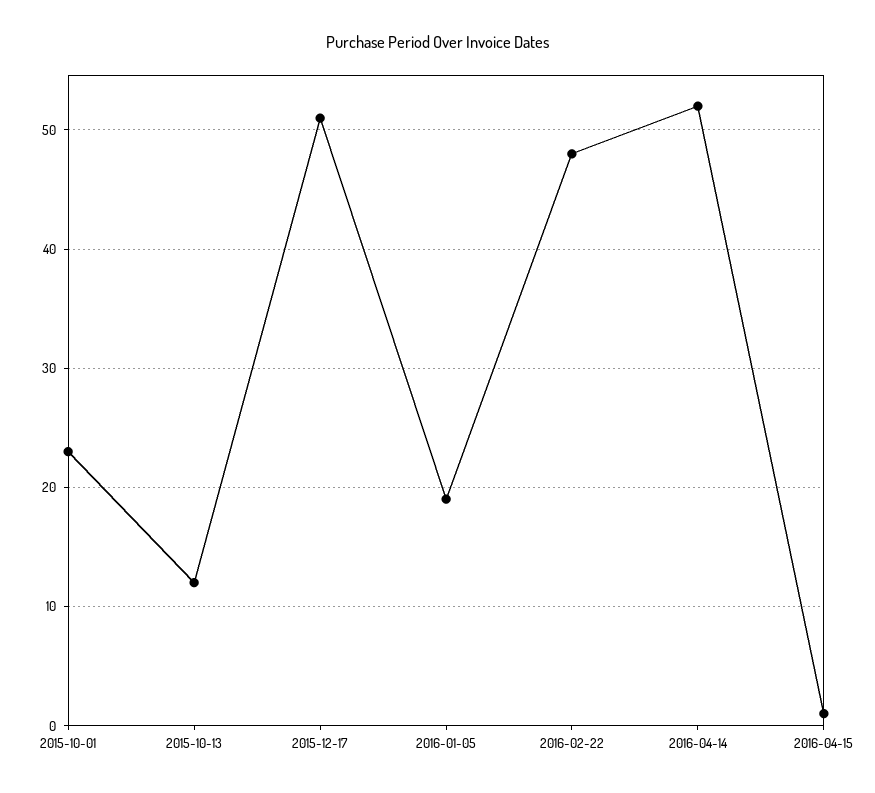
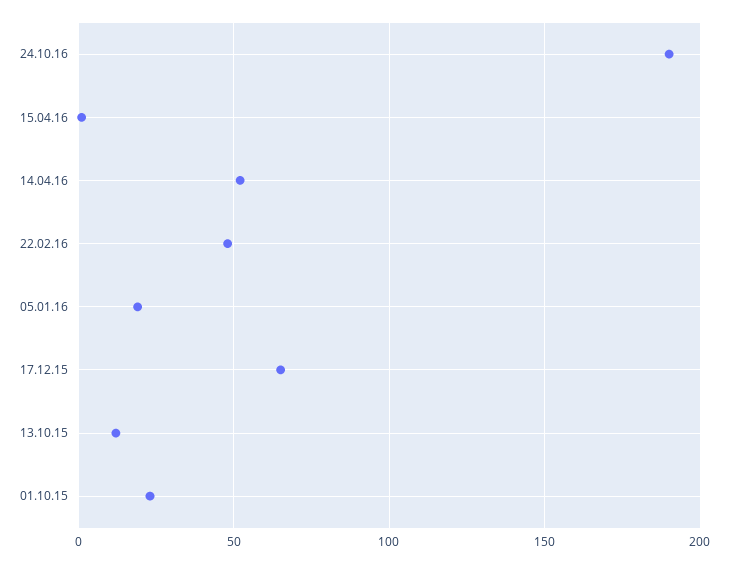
2015-12-17: 51 -> 65
24.10.16: none -> 190

